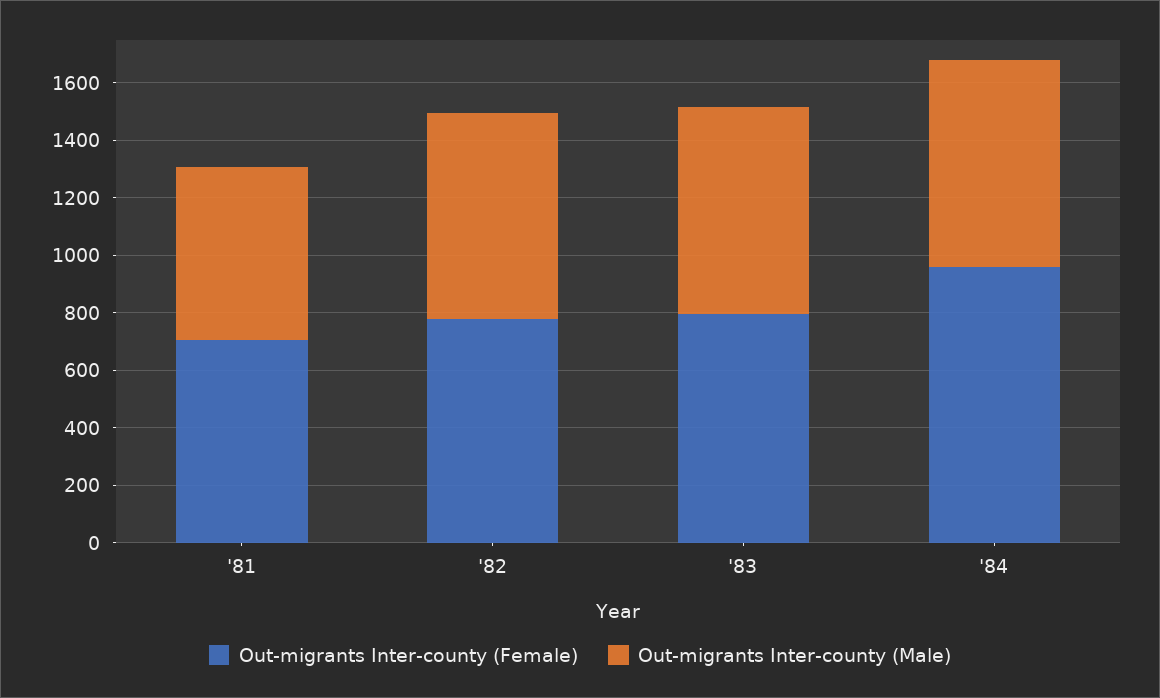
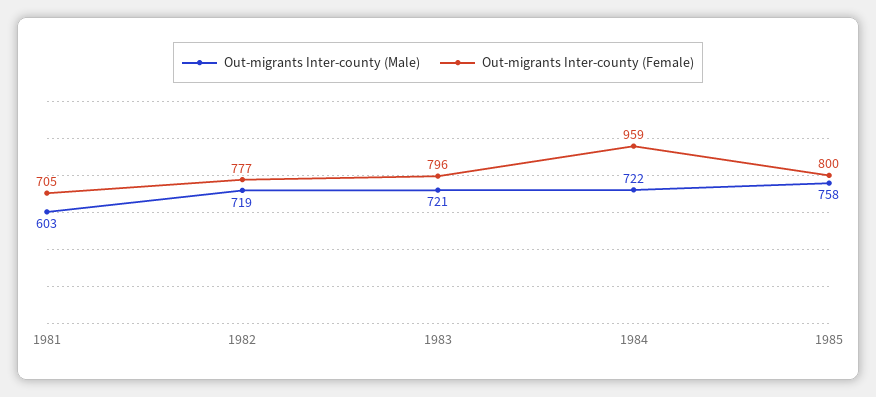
Out-migrants Inter-county (Male), 1985: none -> 758
Out-migrants Inter-county (Female), 1985: none -> 800

